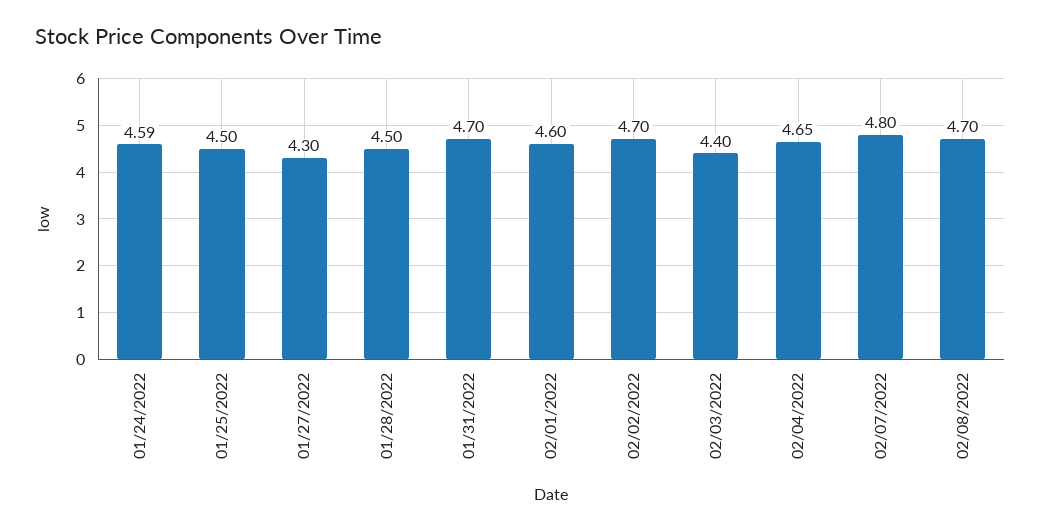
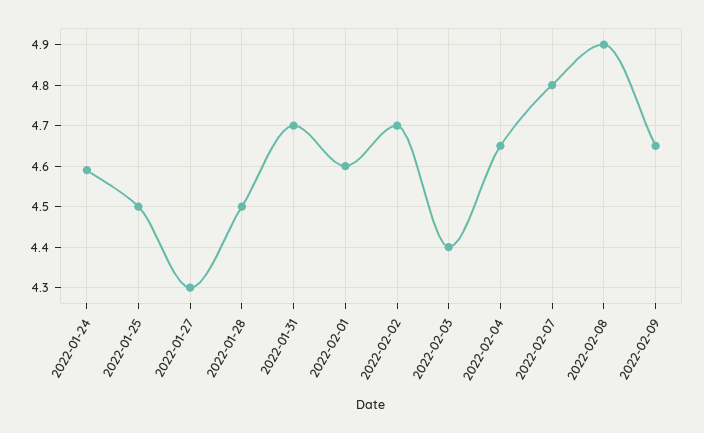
02/08/2022: 4.7 -> 4.9
2022-02-09: none -> 4.65

